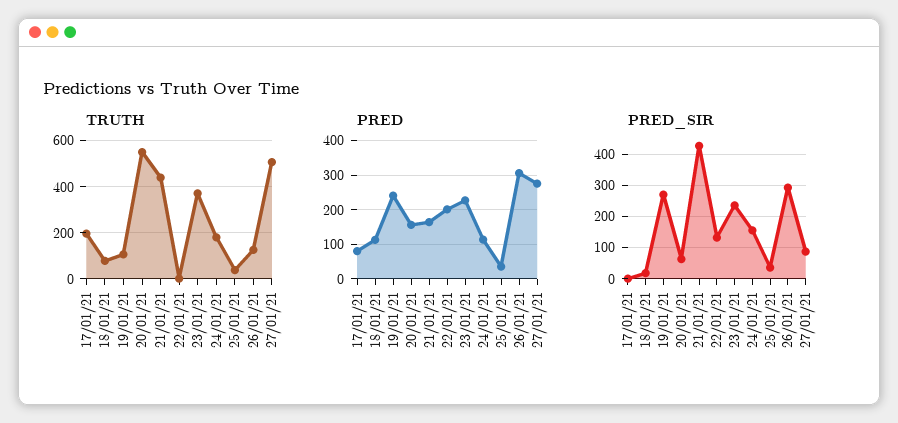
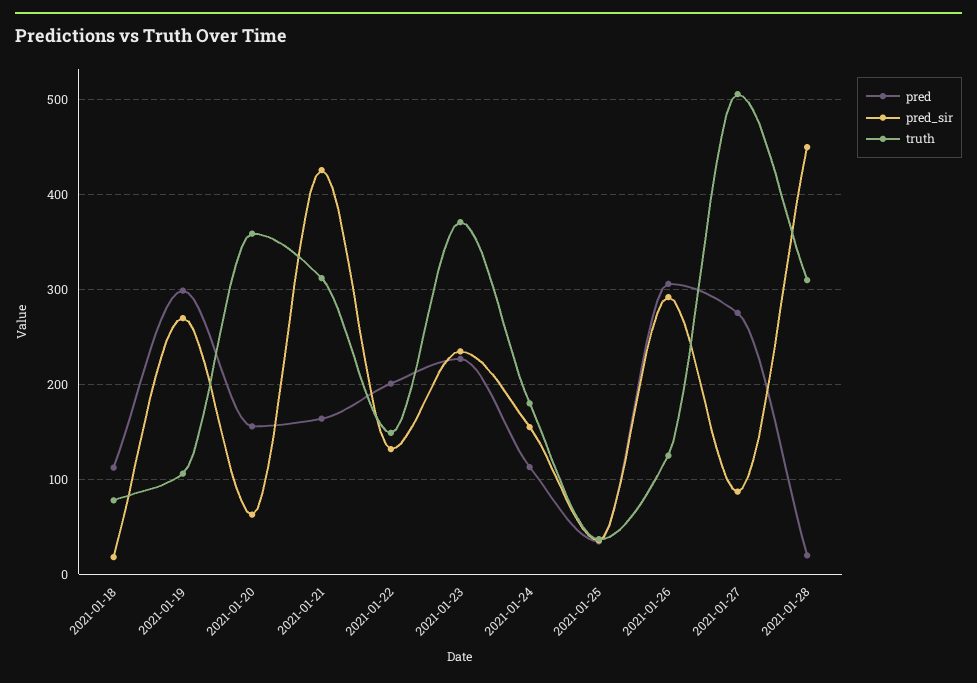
TRUTH, 17/01/21: 200 -> none
TRUTH, 20/01/21: 550 -> 360
TRUTH, 21/01/21: 450 -> 310
TRUTH, 22/01/21: 0 -> 150
PRED, 17/01/21: 80 -> none
PRED, 19/01/21: 240 -> 300
PRED_SIR, 17/01/21: 0 -> none
PRED, 2021-01-28: none -> 20
PRED_SIR, 2021-01-28: none -> 450
TRUTH, 2021-01-28: none -> 310

